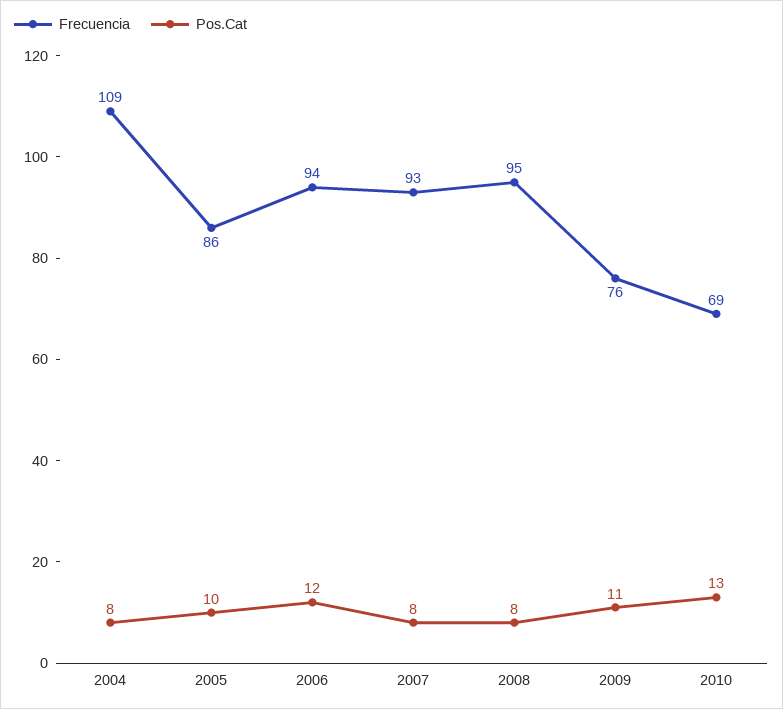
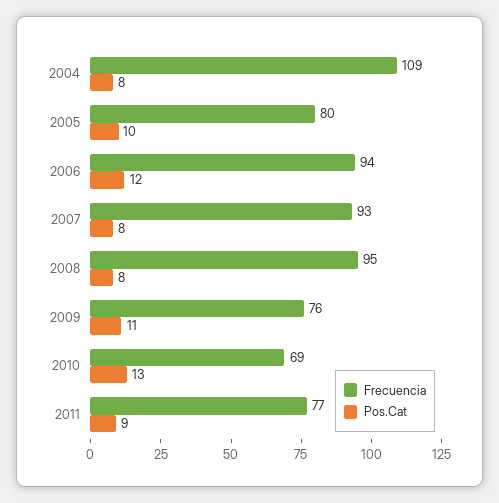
Frecuencia, 2005: 86 -> 80
Frecuencia, 2011: none -> 77
Pos.Cat, 2011: none -> 9

